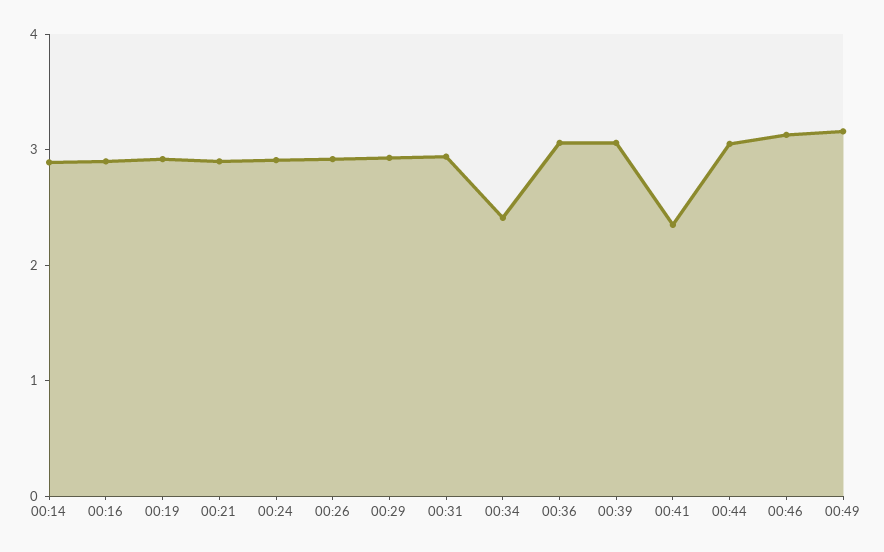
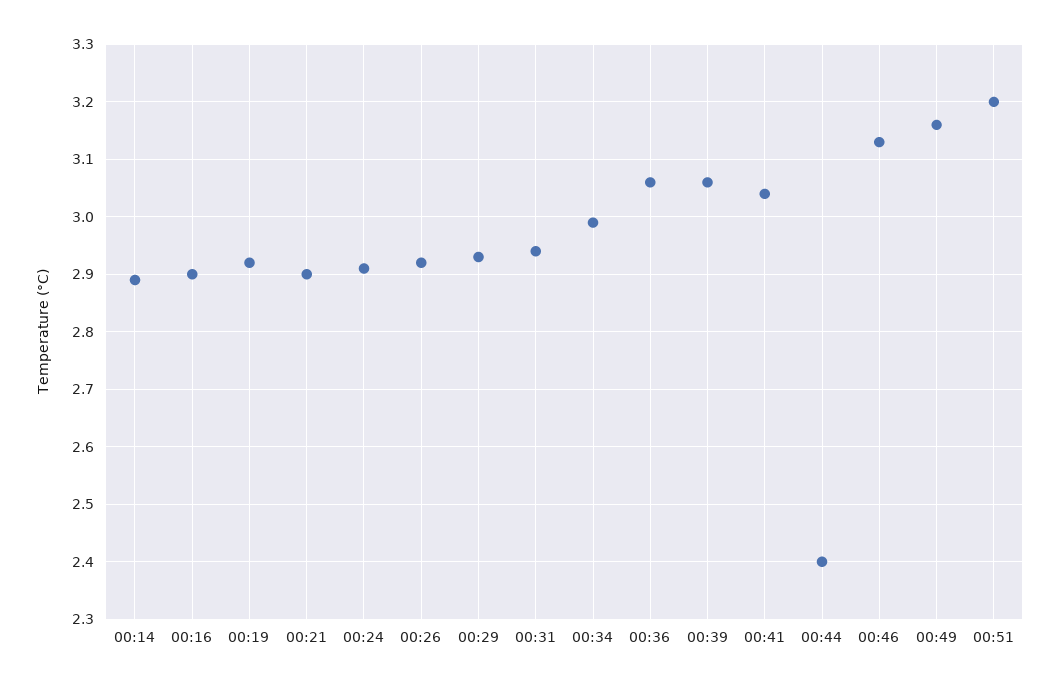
00:34: 2.4 -> 3
00:41: 2.4 -> 3.05
00:44: 3 -> 2.4
00:51: none -> 3.2

